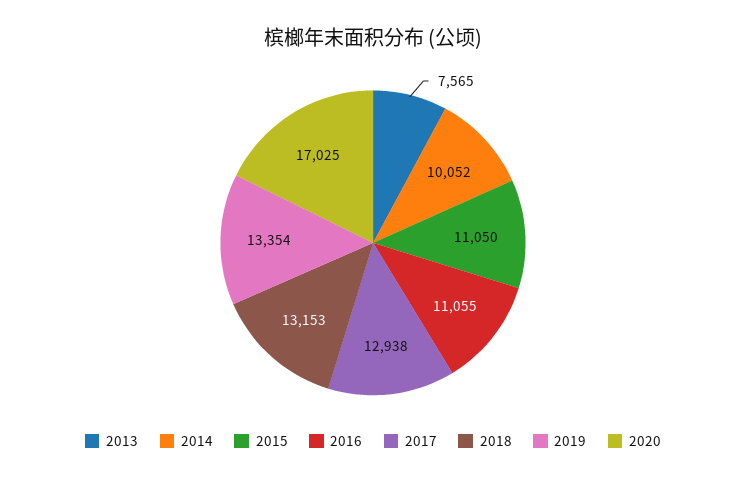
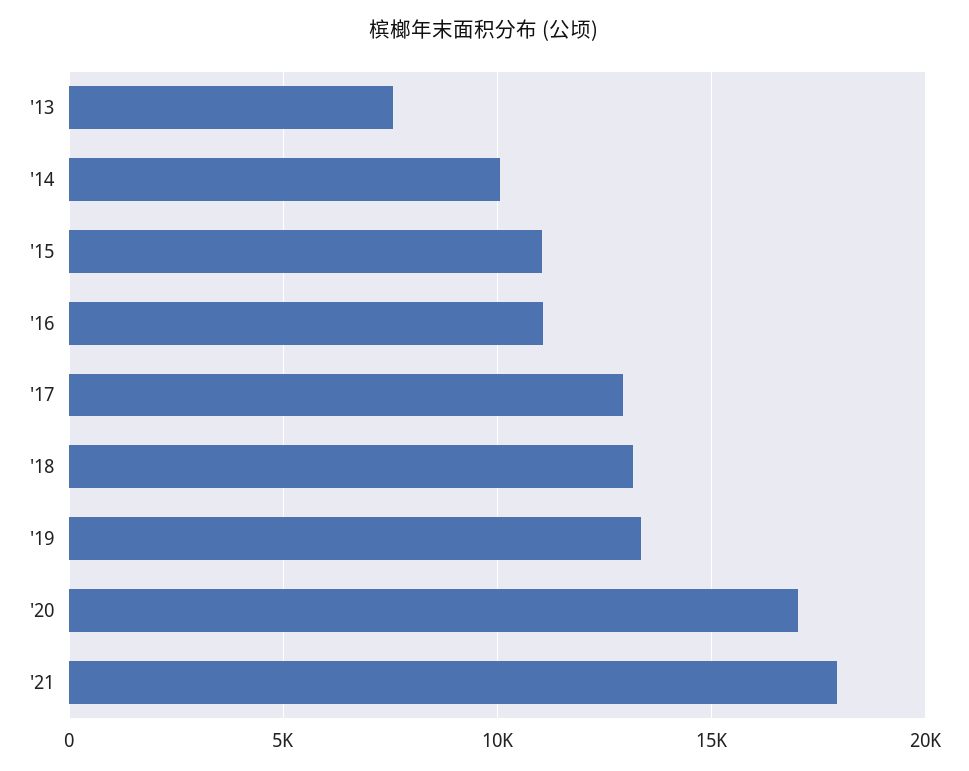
'21: none -> 18000

